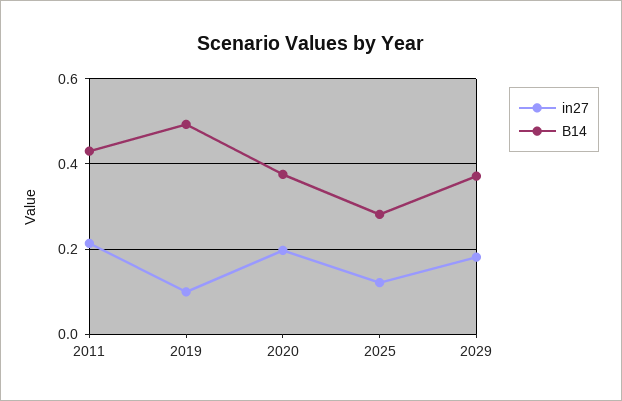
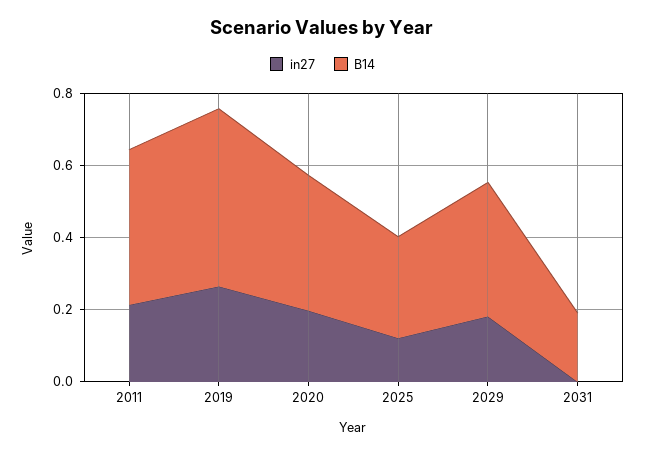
in27, 2019: 0.1 -> 0.25
in27, 2031: none -> 0
B14, 2031: none -> 0.2

